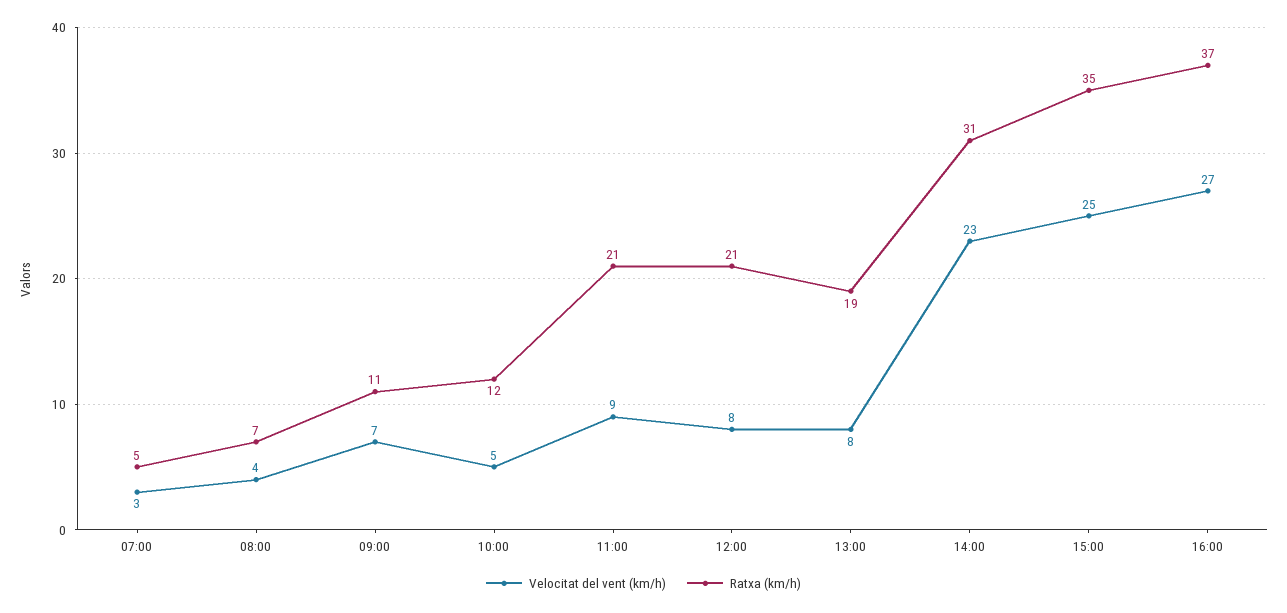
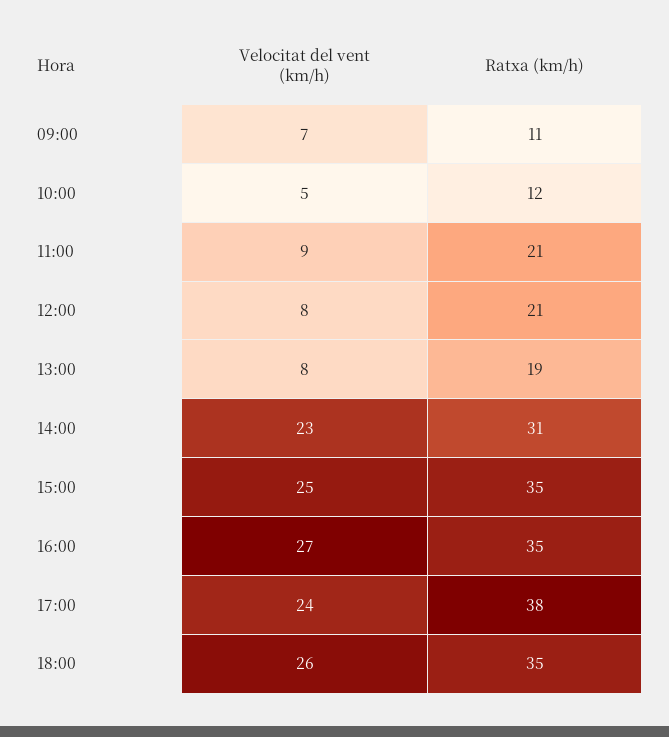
Velocitat del vent (km/h), 07:00: 3 -> none
Ratxa (km/h), 07:00: 5 -> none
Velocitat del vent (km/h), 08:00: 4 -> none
Ratxa (km/h), 08:00: 7 -> none
Ratxa (km/h), 16:00: 37 -> 35
Velocitat del vent (km/h), 17:00: none -> 24
Ratxa (km/h), 17:00: none -> 38
Velocitat del vent (km/h), 18:00: none -> 26
Ratxa (km/h), 18:00: none -> 35

